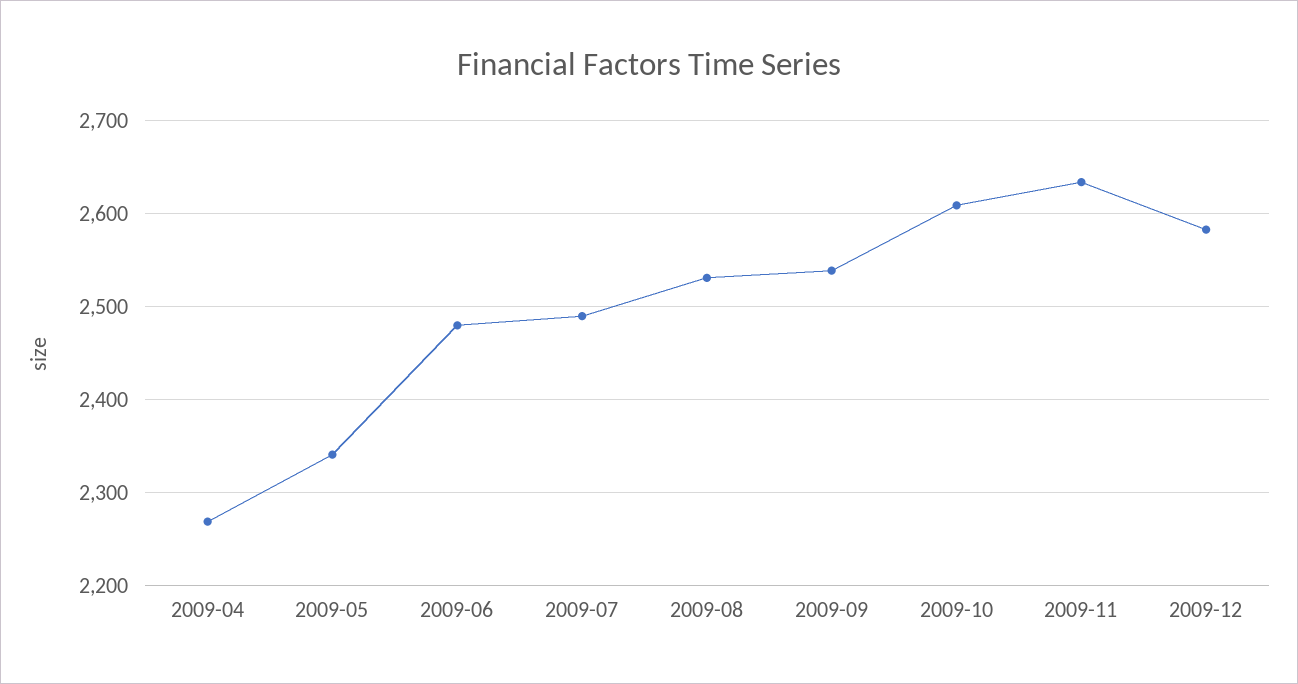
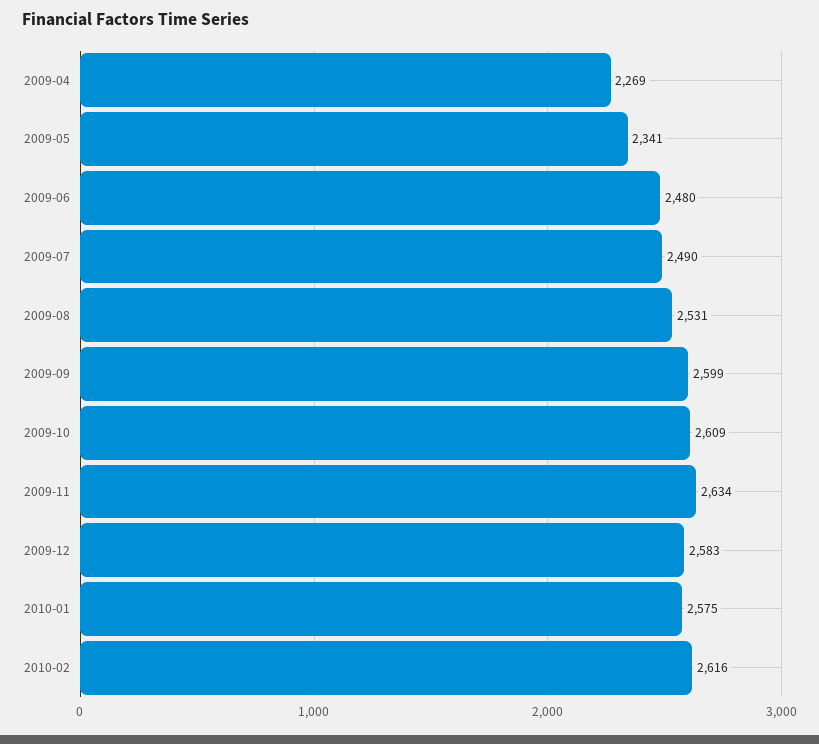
2009-09: 2540 -> 2599
2010-01: none -> 2575
2010-02: none -> 2616

